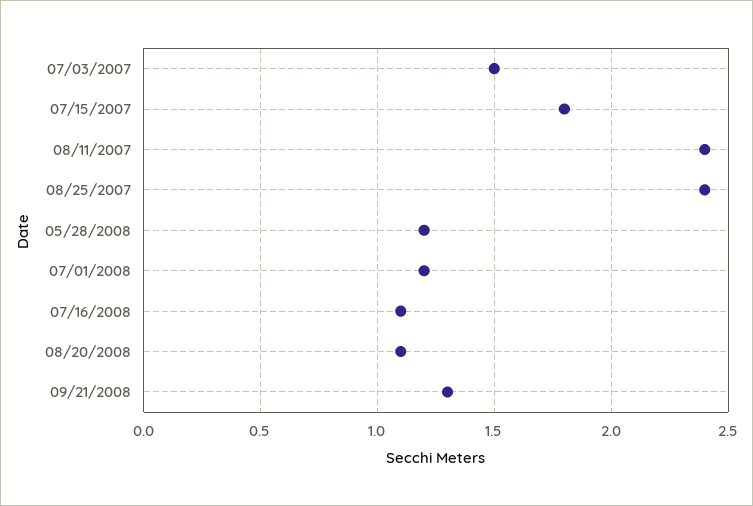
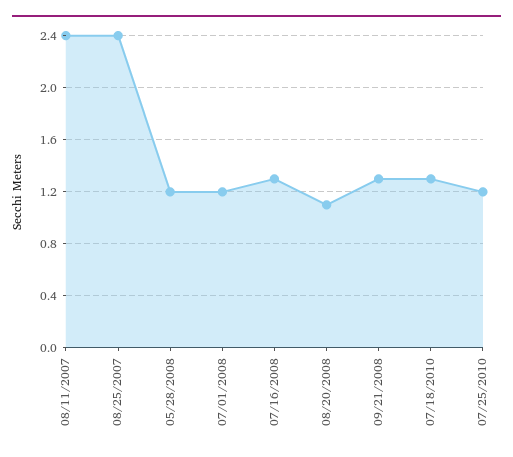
07/03/2007: 1.5 -> none
07/15/2007: 1.8 -> none
07/16/2008: 1.1 -> 1.3
07/18/2010: none -> 1.3
07/25/2010: none -> 1.2

